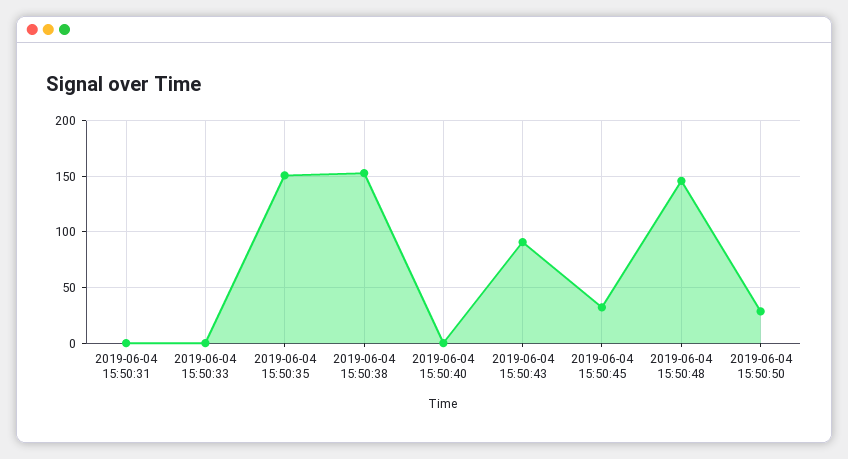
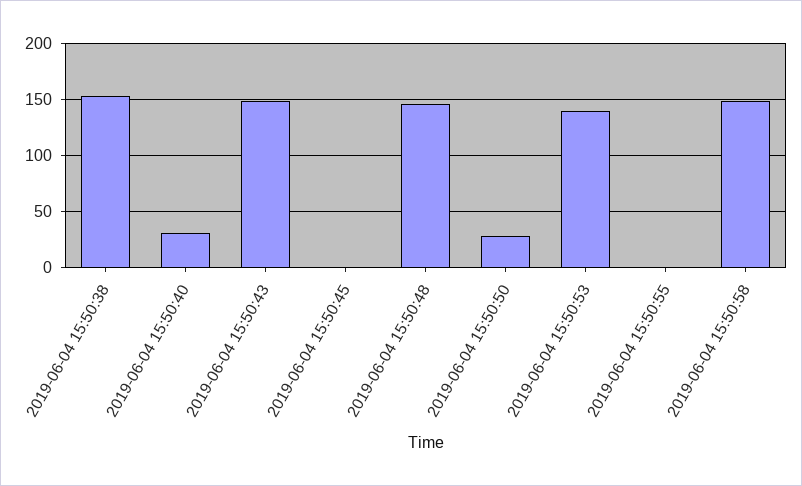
2019-06-04 15:50:31: 0 -> none
2019-06-04 15:50:33: 0 -> none
2019-06-04 15:50:35: 150 -> none
2019-06-04 15:50:40: 0 -> 30
2019-06-04 15:50:43: 90 -> 150
2019-06-04 15:50:45: 30 -> 0
2019-06-04 15:50:53: none -> 140
2019-06-04 15:50:55: none -> 0
2019-06-04 15:50:58: none -> 150

